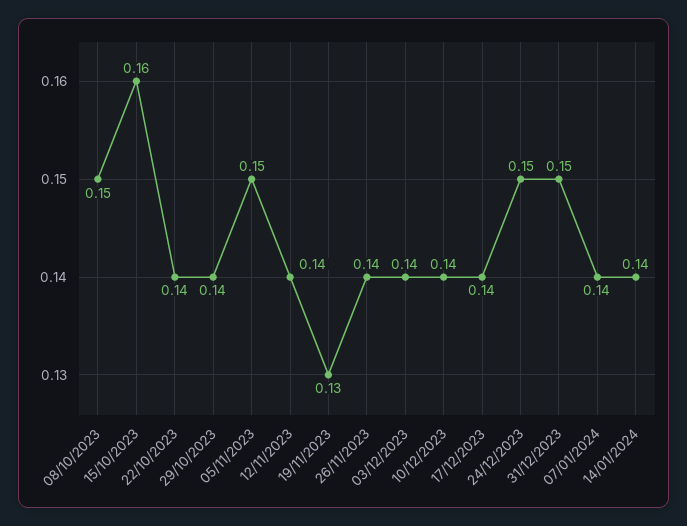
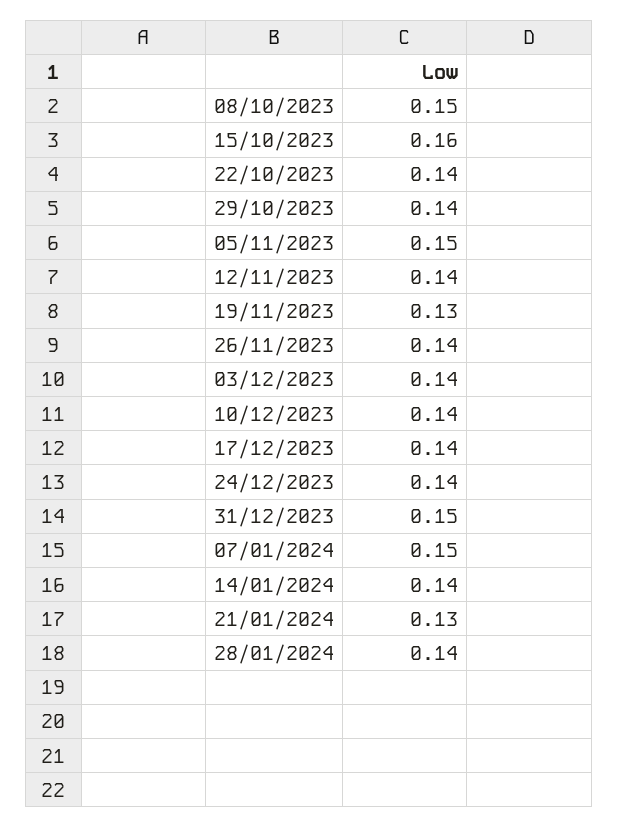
24/12/2023: 0.15 -> 0.14
07/01/2024: 0.14 -> 0.15
21/01/2024: none -> 0.13
28/01/2024: none -> 0.14

